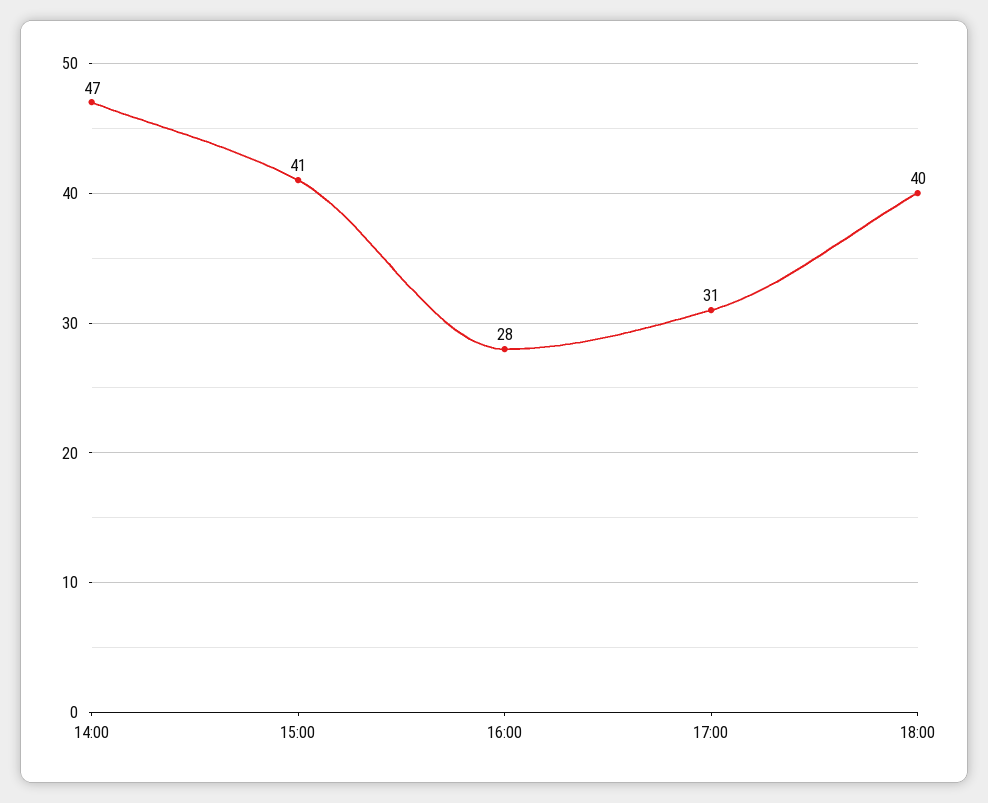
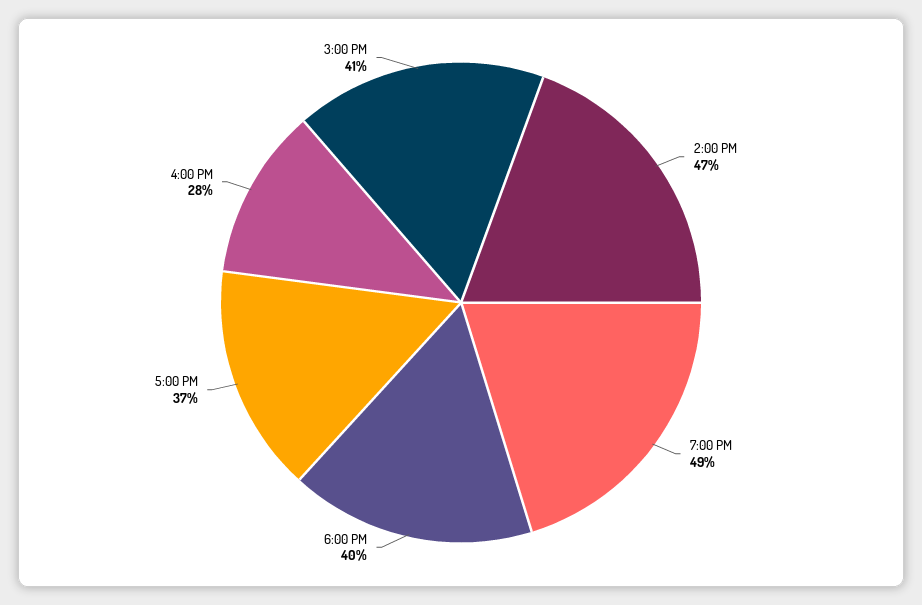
17:00: 31 -> 37
7:00 PM: none -> 49

